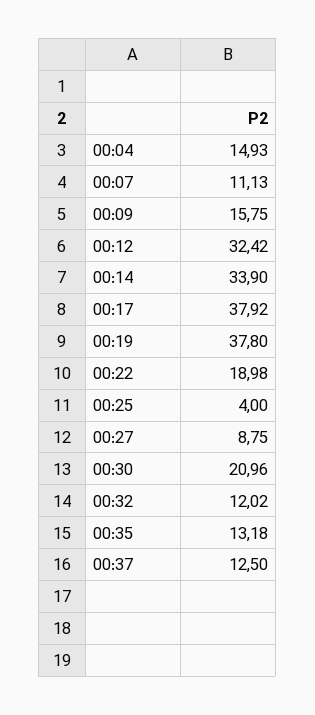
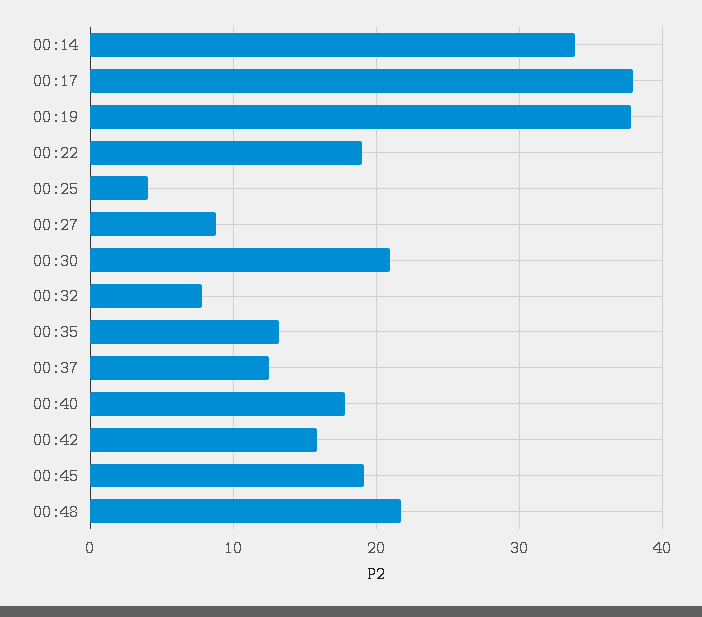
00:04: 14.93 -> none
00:07: 11.13 -> none
00:09: 15.75 -> none
00:12: 32.42 -> none
00:32: 12.02 -> 8
00:40: none -> 18
00:42: none -> 16
00:45: none -> 19
00:48: none -> 22

